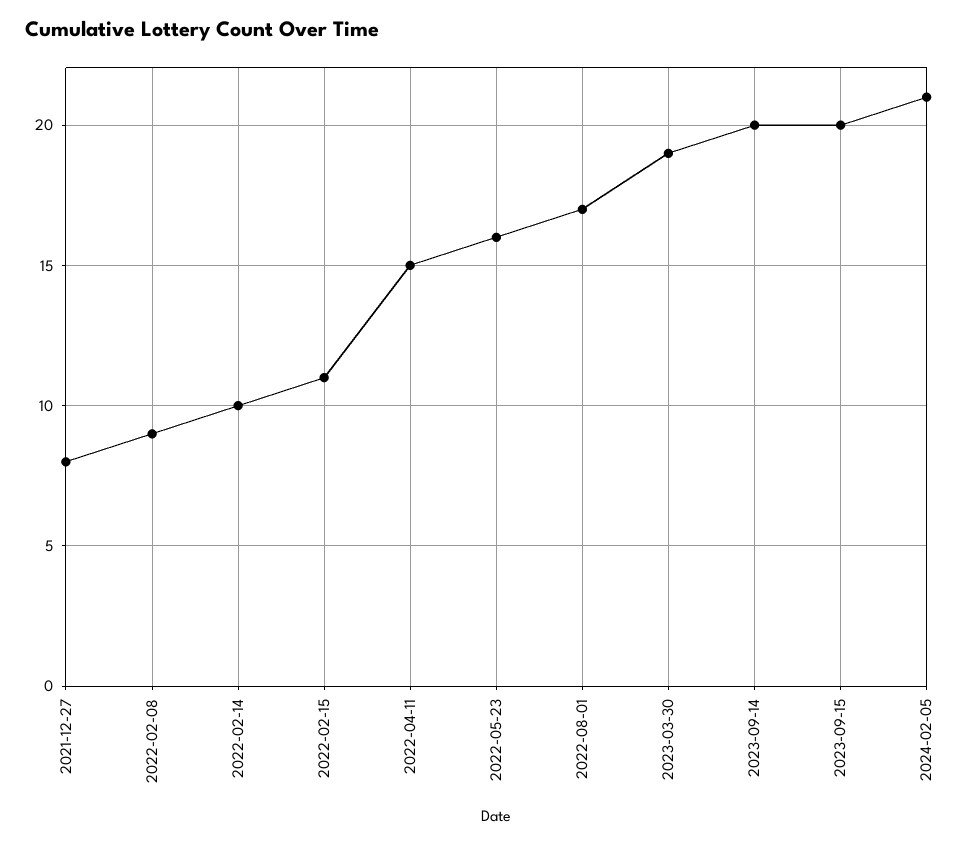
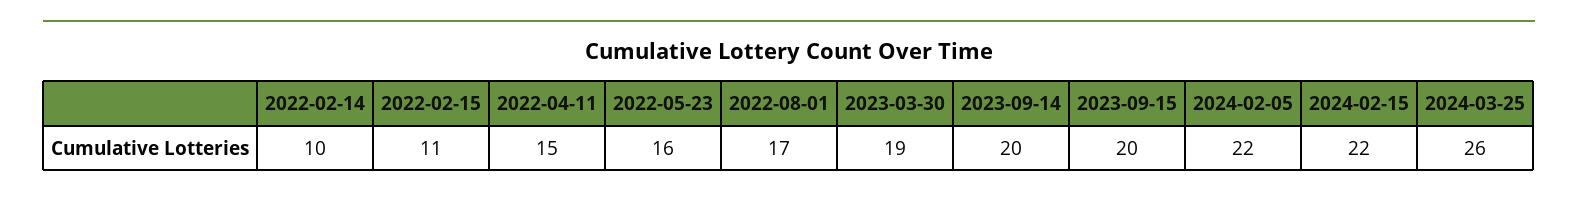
2021-12-27: 8 -> none
2022-02-08: 9 -> none
2024-02-05: 21 -> 22
2024-02-15: none -> 22
2024-03-25: none -> 26

